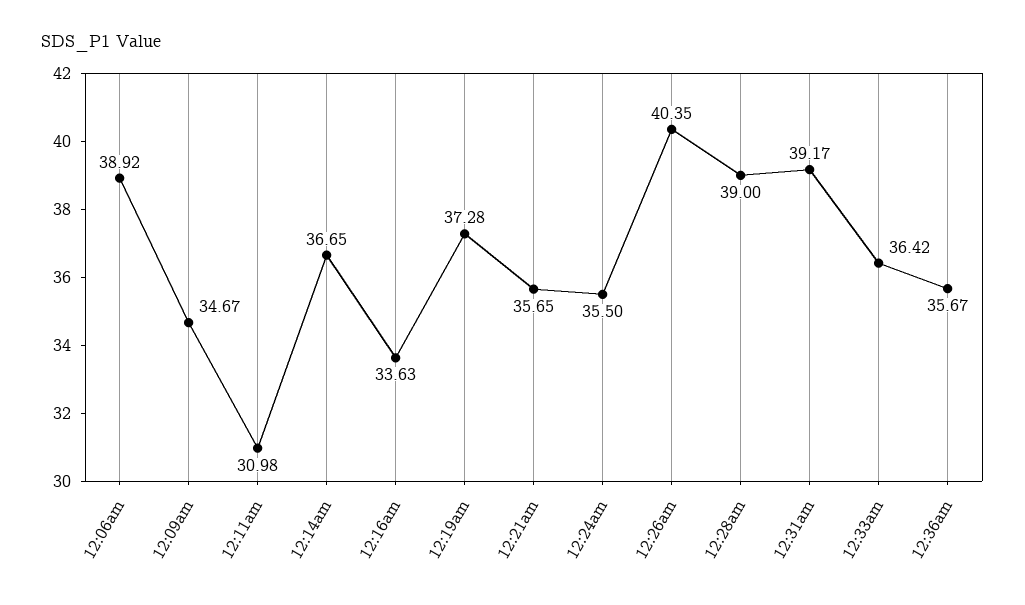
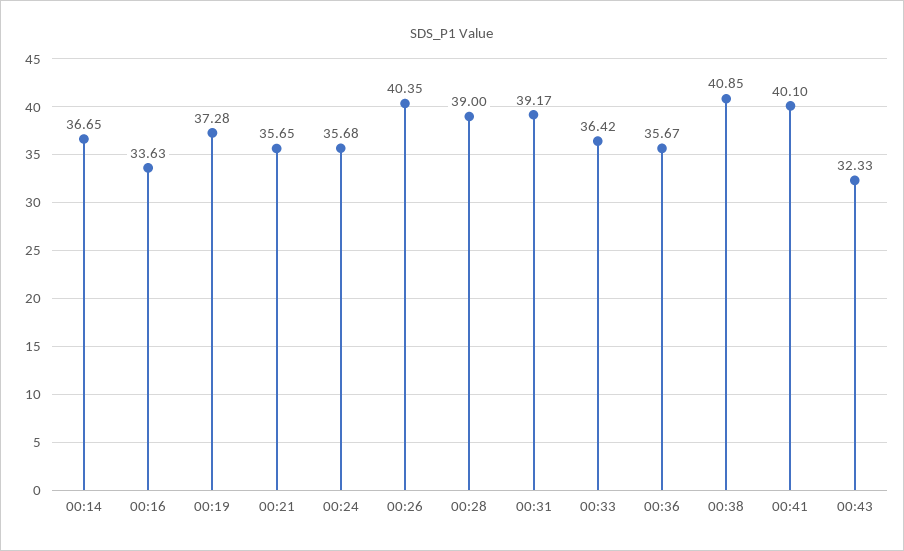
12:06am: 38.92 -> none
12:09am: 34.67 -> none
12:11am: 30.98 -> none
12:24am: 35.5 -> 35.68
00:38: none -> 40.85
00:41: none -> 40.1
00:43: none -> 32.33

